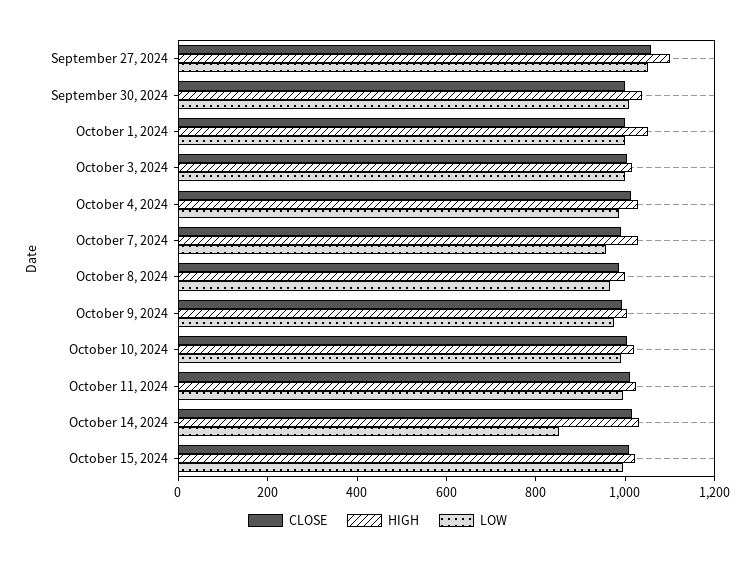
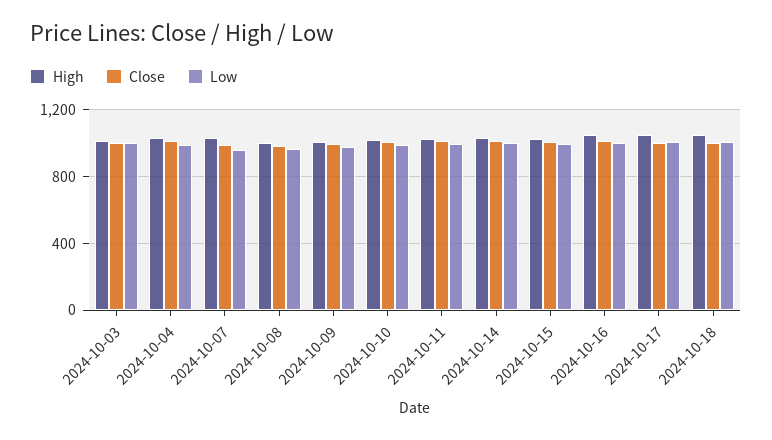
CLOSE, September 27, 2024: 1050 -> none
HIGH, September 27, 2024: 1100 -> none
LOW, September 27, 2024: 1050 -> none
CLOSE, September 30, 2024: 1000 -> none
HIGH, September 30, 2024: 1050 -> none
LOW, September 30, 2024: 1000 -> none
CLOSE, October 1, 2024: 1000 -> none
HIGH, October 1, 2024: 1050 -> none
LOW, October 1, 2024: 1000 -> none
LOW, October 14, 2024: 850 -> 1000
HIGH, 2024-10-16: none -> 1050
CLOSE, 2024-10-16: none -> 1000
LOW, 2024-10-16: none -> 1000
HIGH, 2024-10-17: none -> 1050
CLOSE, 2024-10-17: none -> 1000
LOW, 2024-10-17: none -> 1000
HIGH, 2024-10-18: none -> 1050
CLOSE, 2024-10-18: none -> 1000
LOW, 2024-10-18: none -> 1000

